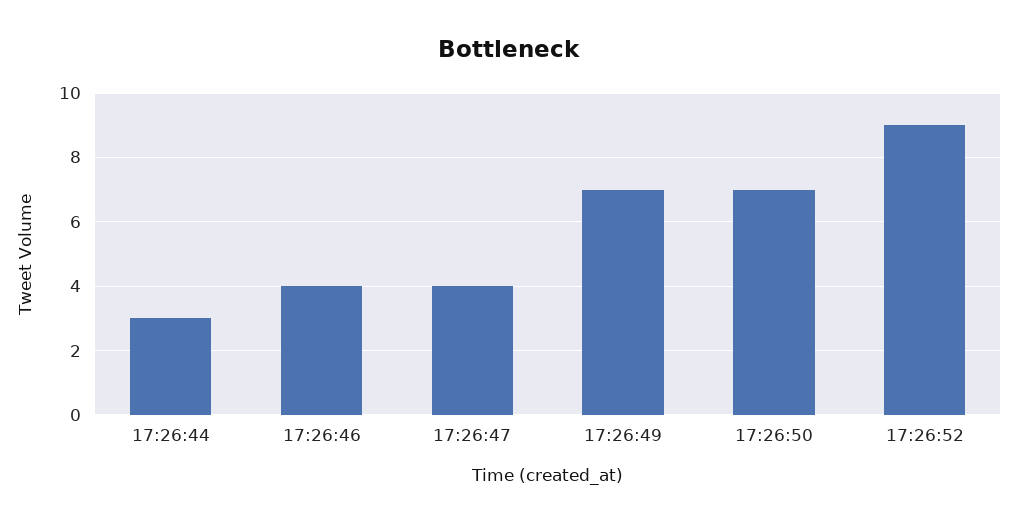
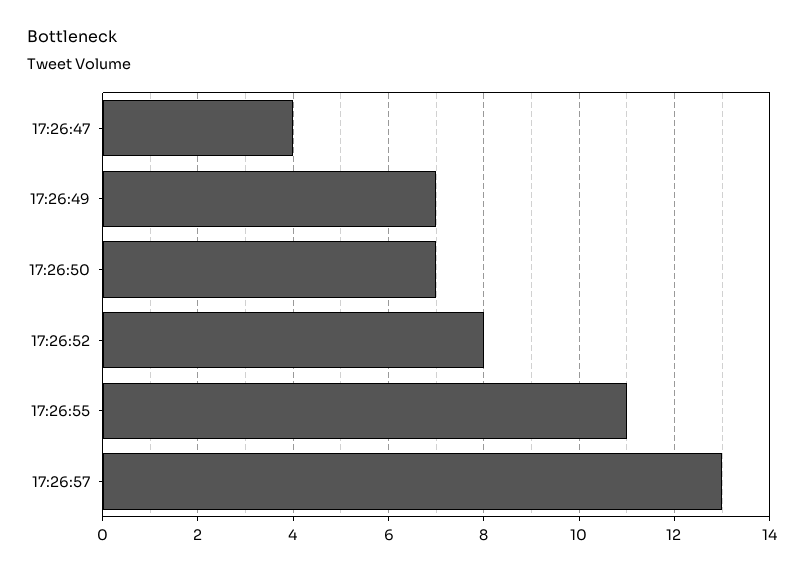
17:26:44: 3 -> none
17:26:46: 4 -> none
17:26:52: 9 -> 8
17:26:55: none -> 11
17:26:57: none -> 13

